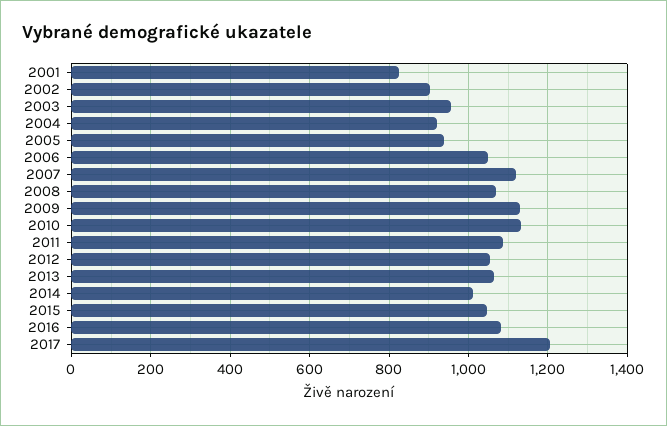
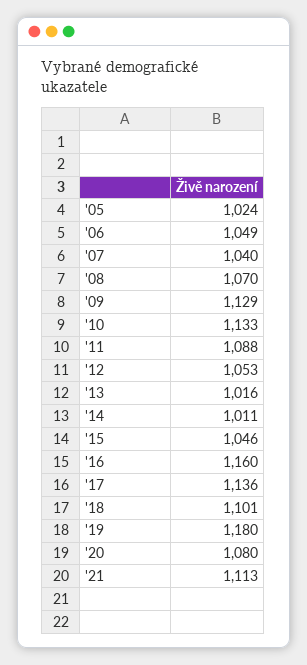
2001: 820 -> none
2002: 900 -> none
2003: 960 -> none
2004: 920 -> none
2005: 940 -> 1024
2007: 1120 -> 1040
2013: 1060 -> 1016
2016: 1080 -> 1160
2017: 1200 -> 1136
'18: none -> 1101
'19: none -> 1180
'20: none -> 1080
'21: none -> 1113

